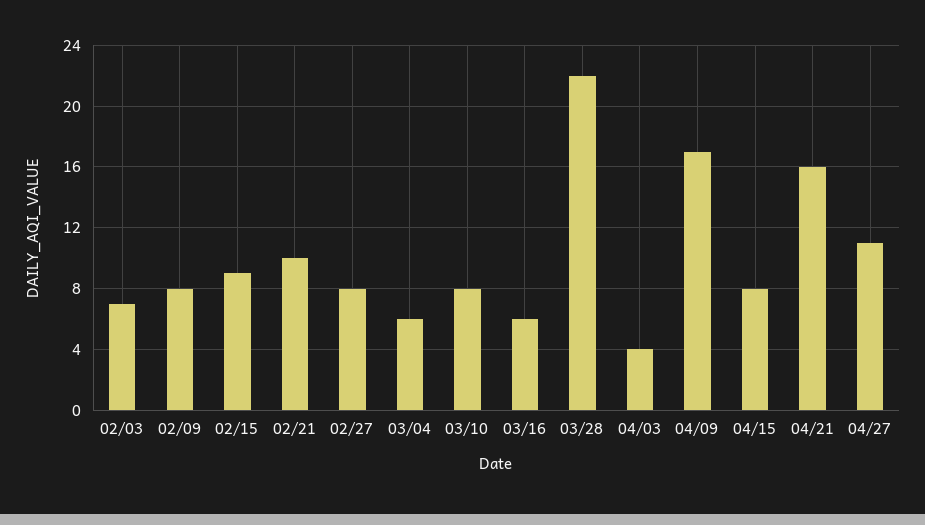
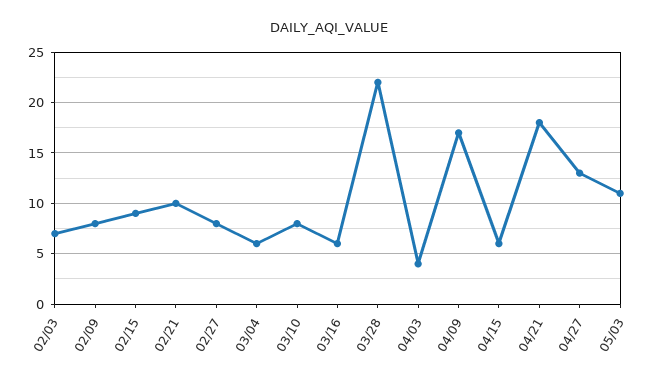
04/15: 8 -> 6
04/21: 16 -> 18
04/27: 11 -> 13
05/03: none -> 11

